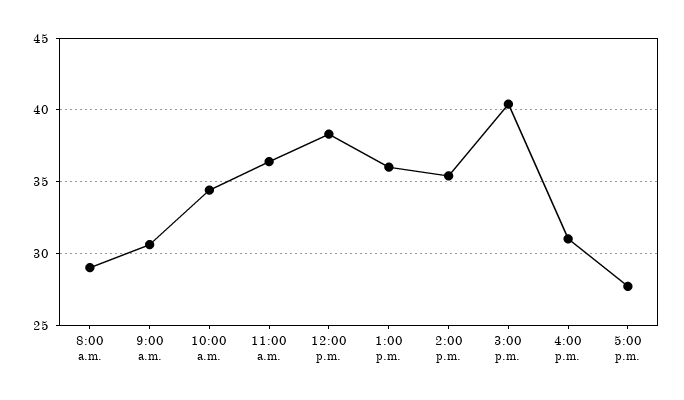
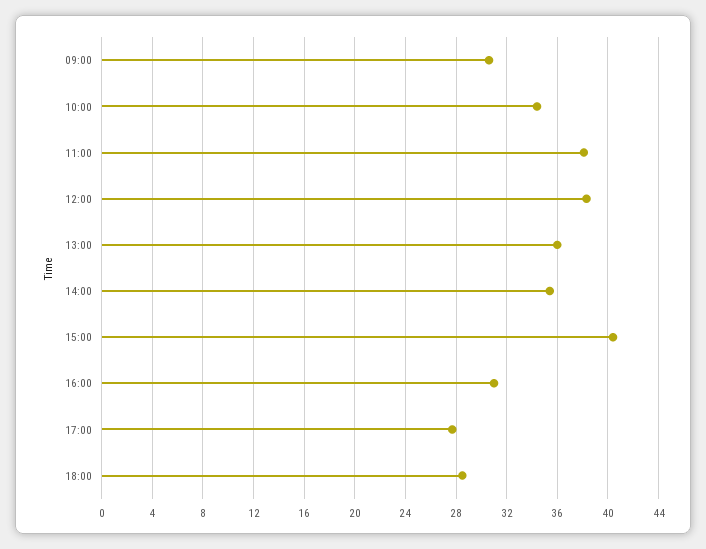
8:00 a.m.: 29 -> none
11:00 a.m.: 36.5 -> 38
18:00: none -> 28.5

